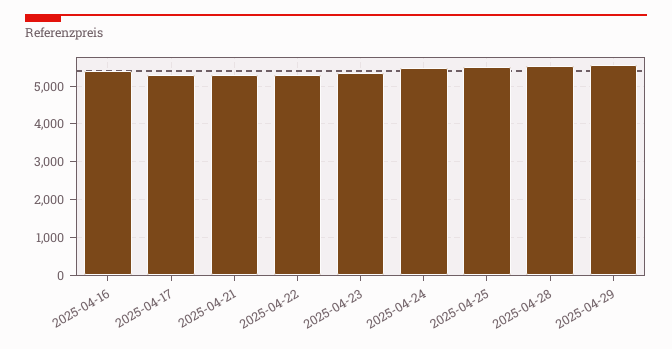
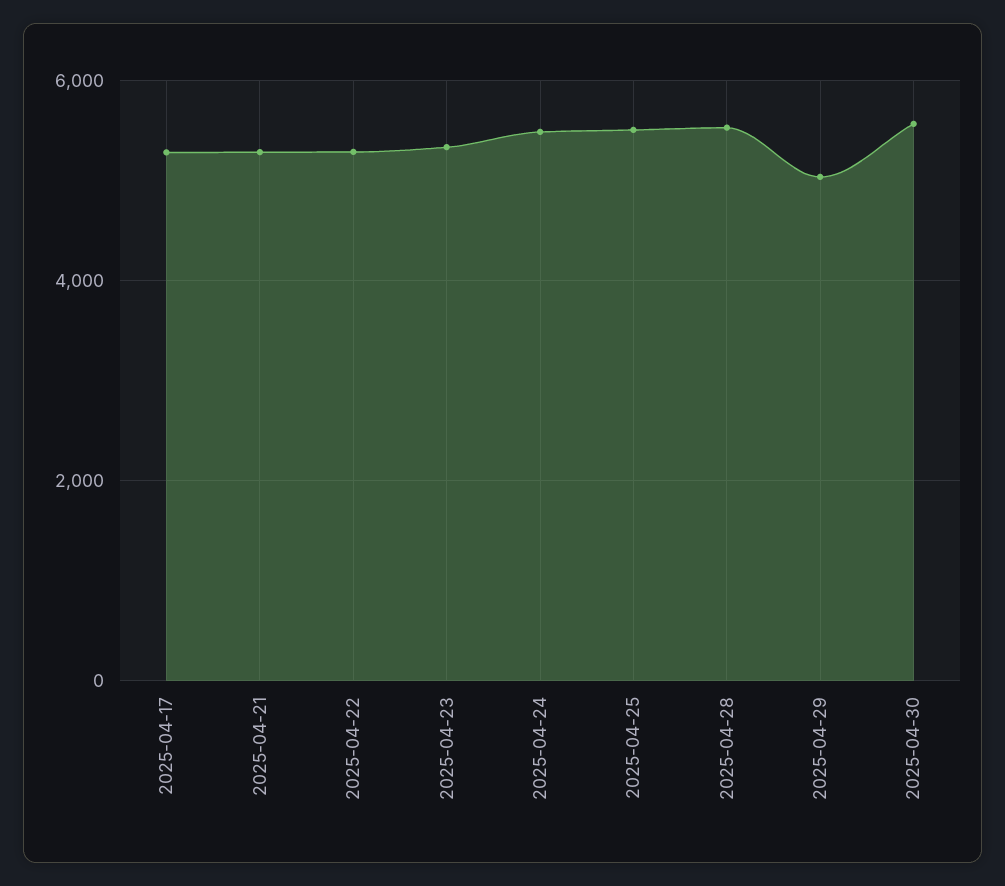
2025-04-16: 5400 -> none
2025-04-29: 5600 -> 5000
2025-04-30: none -> 5600

